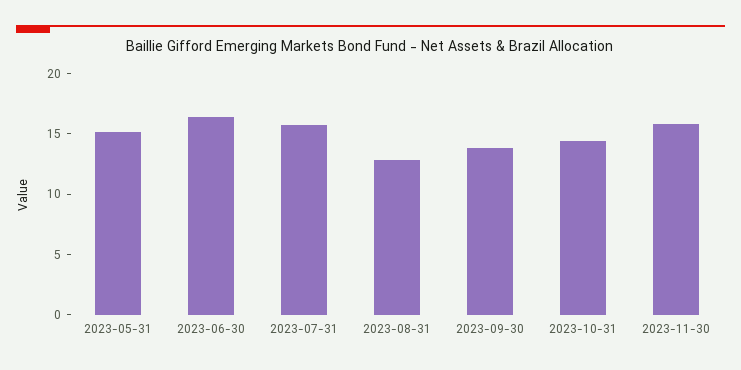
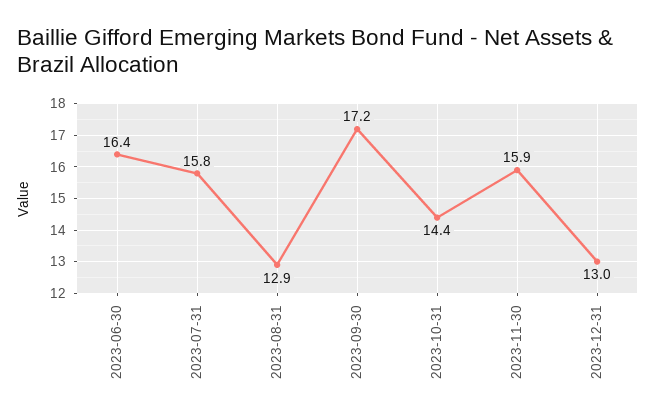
2023-05-31: 15 -> none
2023-09-30: 14 -> 17.2
2023-12-31: none -> 13

